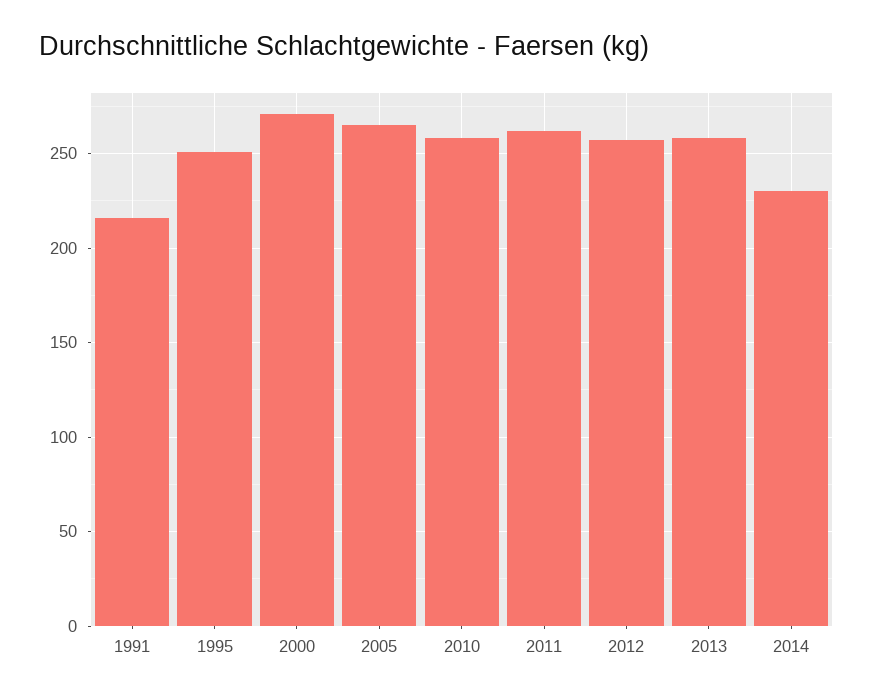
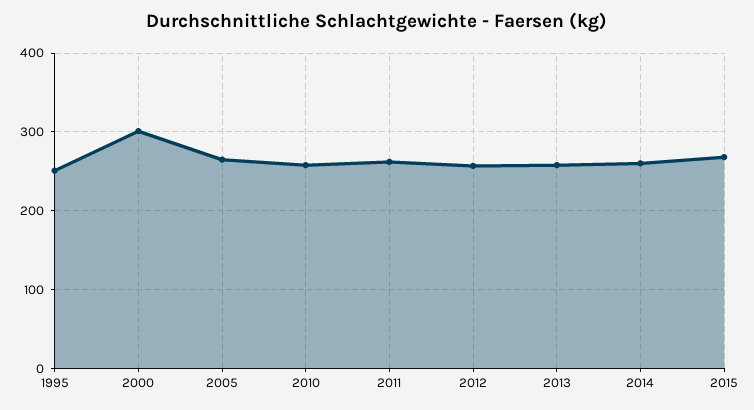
1991: 215 -> none
2000: 270 -> 300
2014: 230 -> 260
2015: none -> 270

